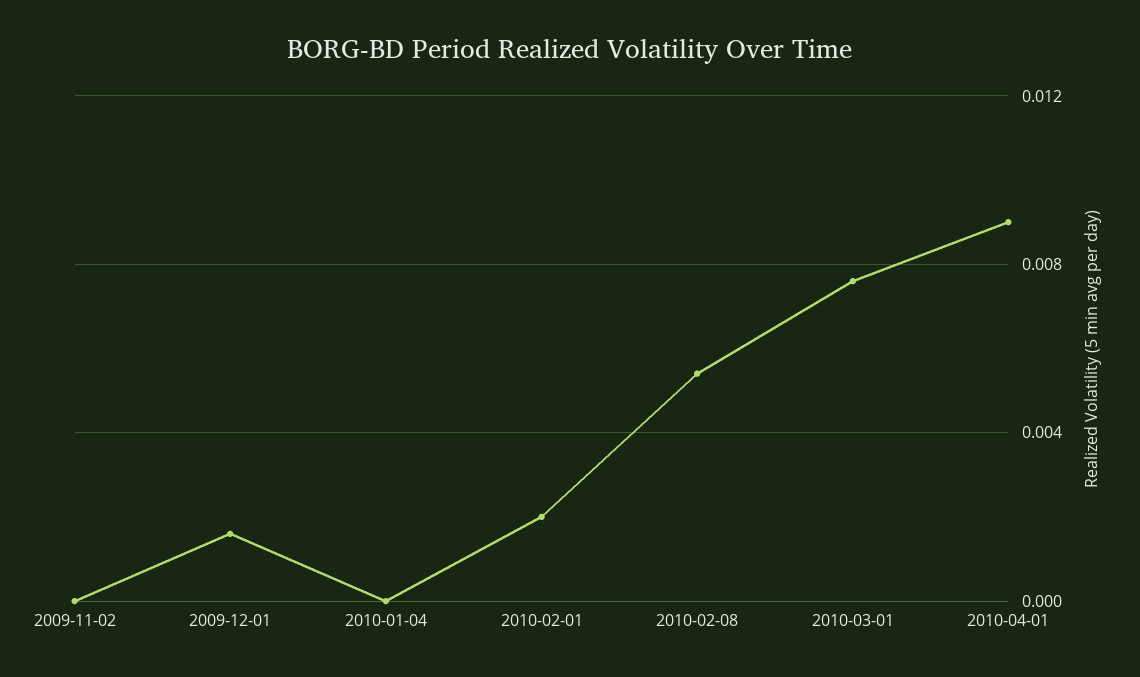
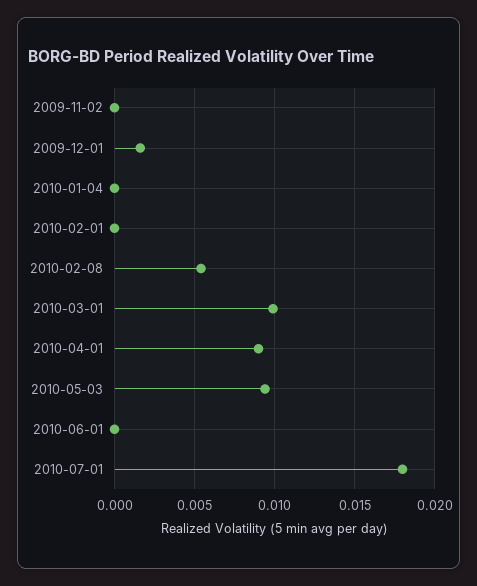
2010-02-01: 0.002 -> 0
2010-03-01: 0.0075 -> 0.01
2010-05-03: none -> 0.0095
2010-06-01: none -> 0
2010-07-01: none -> 0.018

